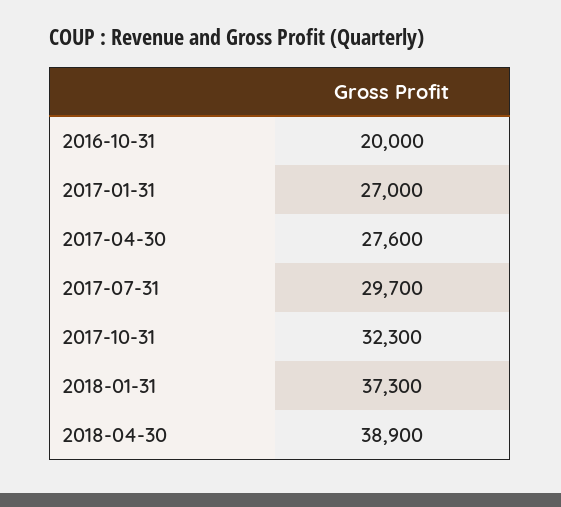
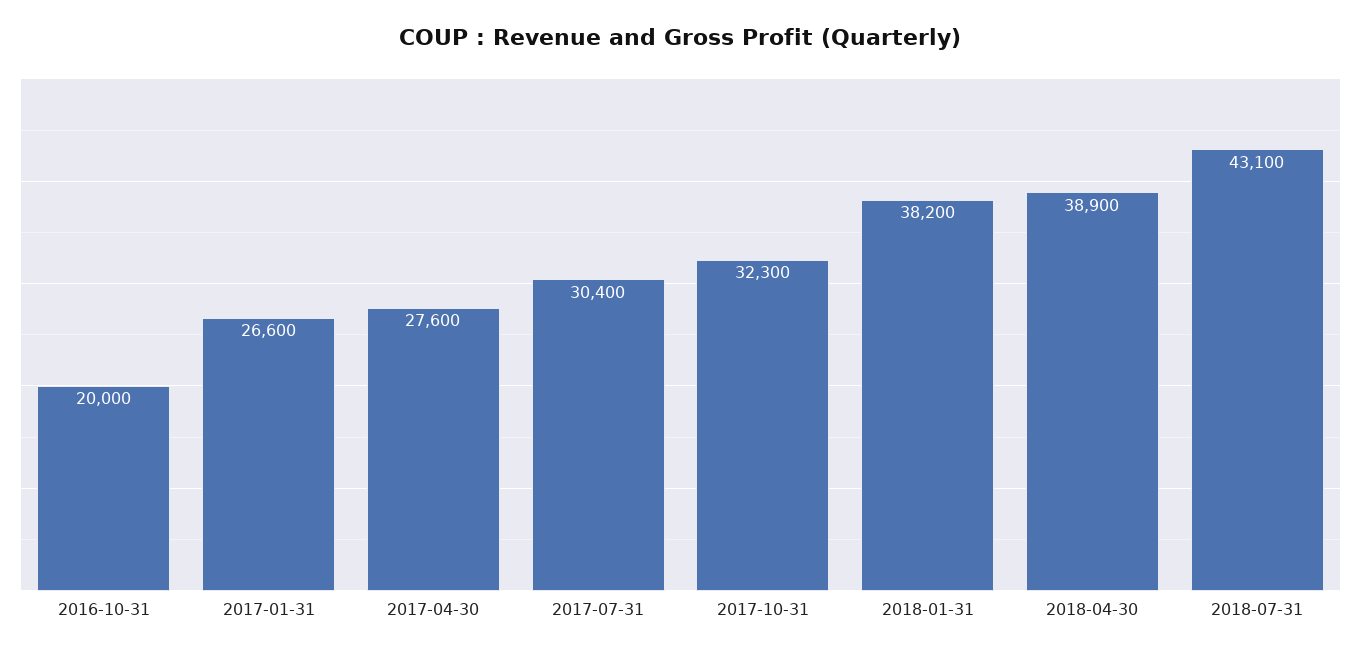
2017-01-31: 27000 -> 26600
2017-07-31: 29700 -> 30400
2018-01-31: 37300 -> 38200
2018-07-31: none -> 43100

